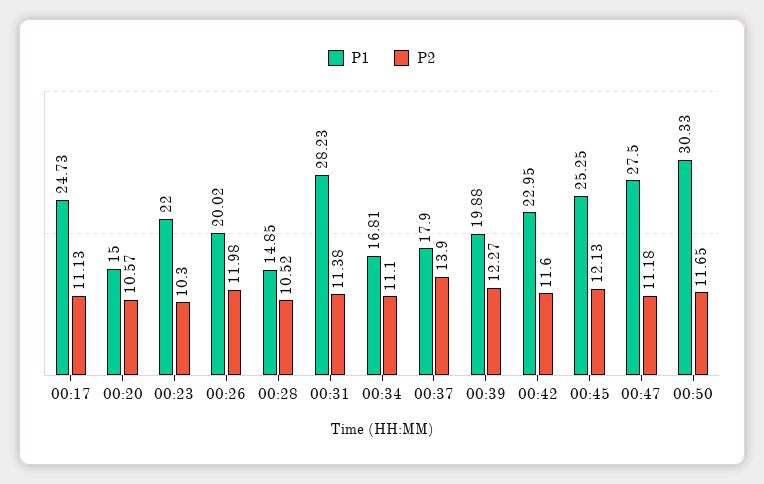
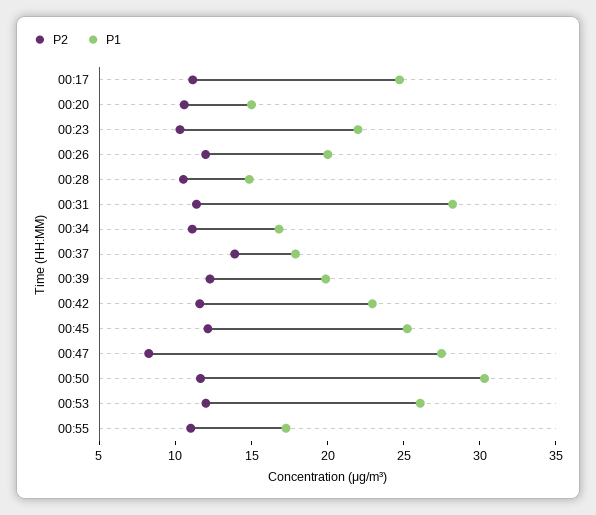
P2, 00:47: 11.18 -> 8
P2, 00:53: none -> 12
P1, 00:53: none -> 26
P2, 00:55: none -> 11
P1, 00:55: none -> 17

